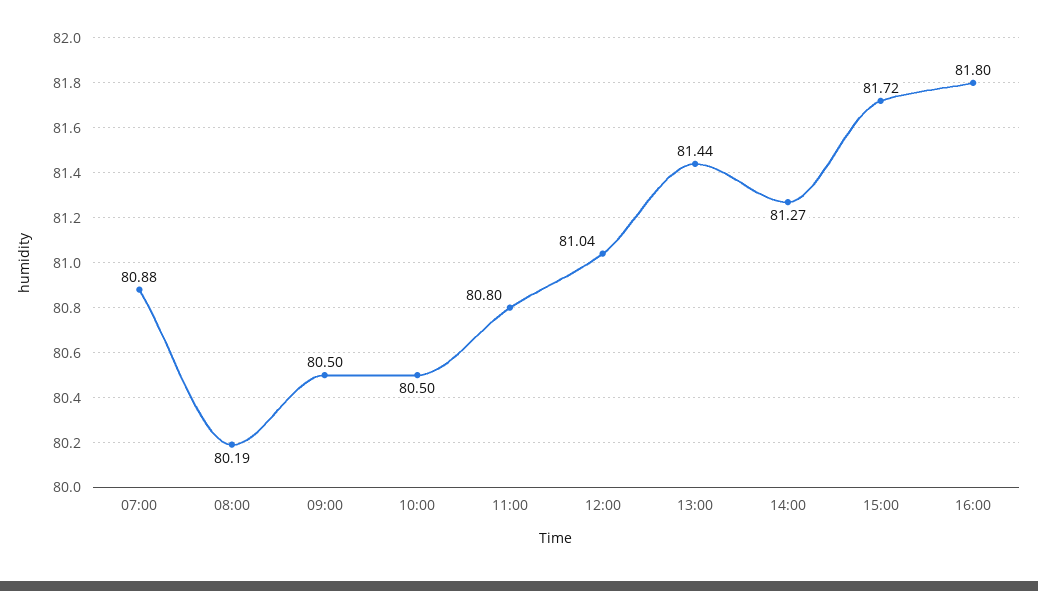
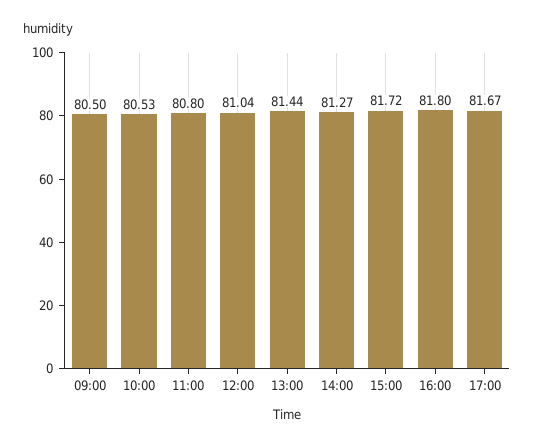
07:00: 80.88 -> none
08:00: 80.19 -> none
10:00: 80.5 -> 80.53
17:00: none -> 81.67

